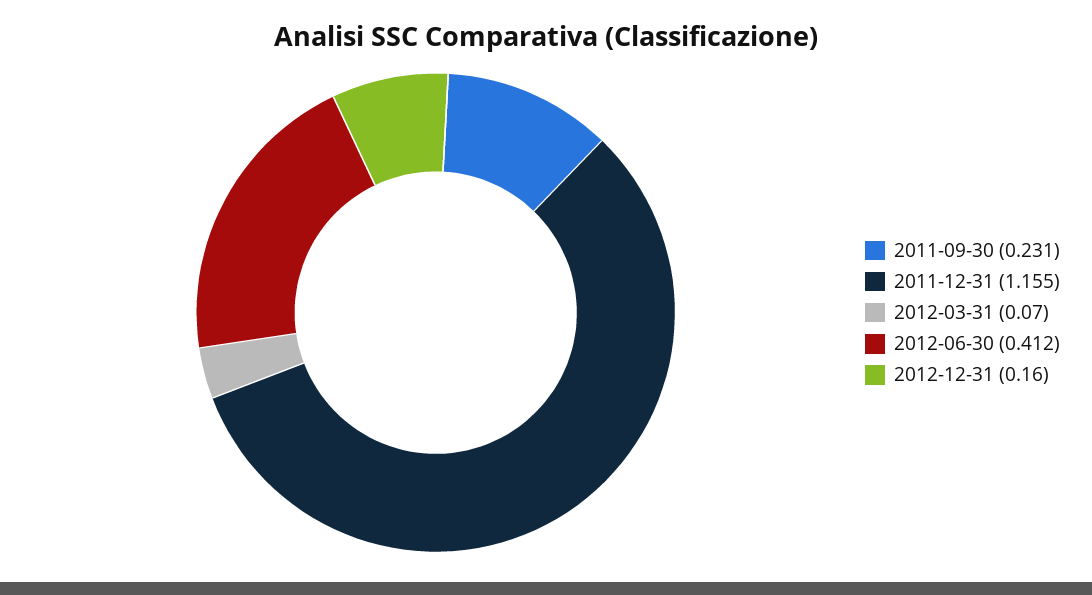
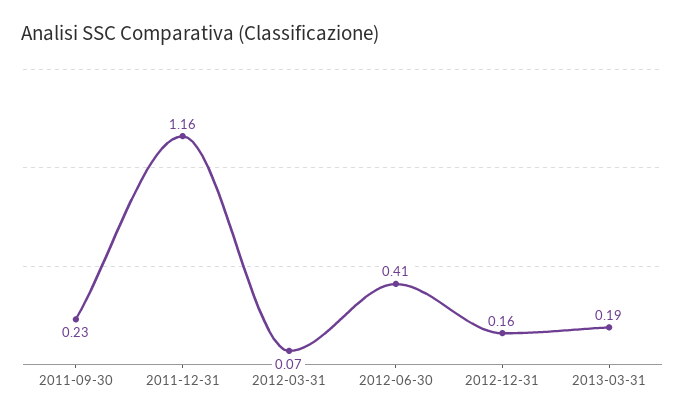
2013-03-31: none -> 0.19

